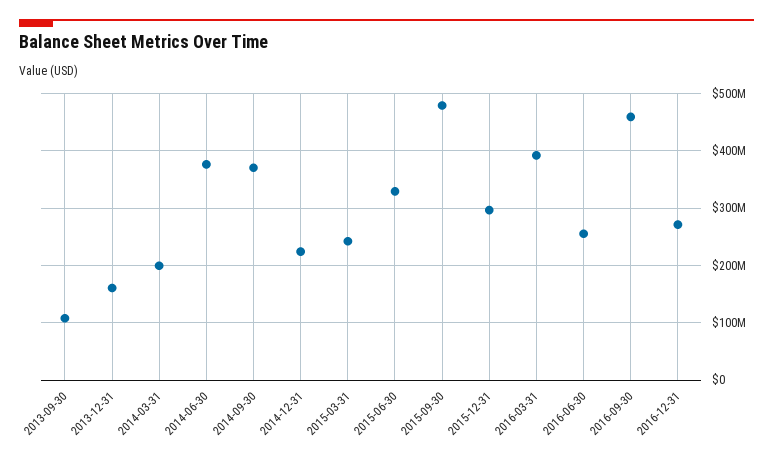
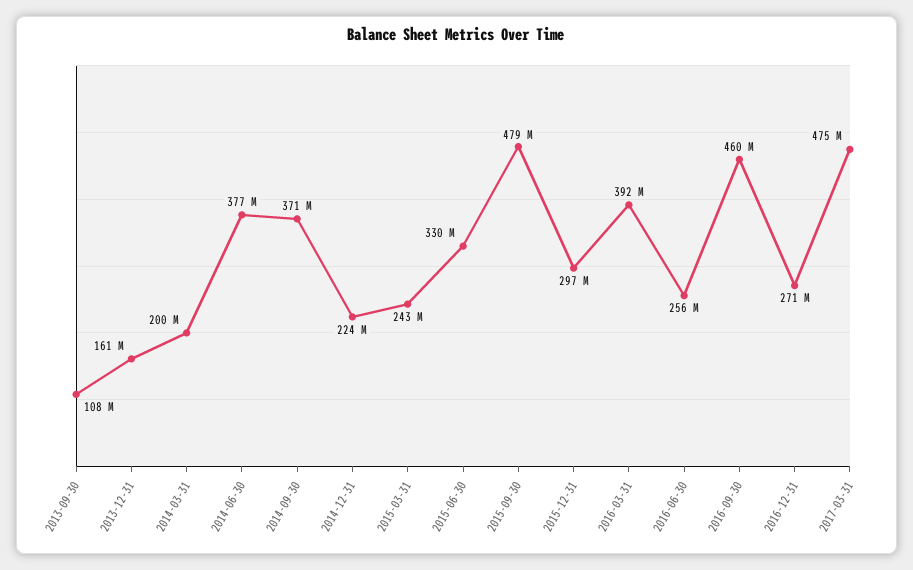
2017-03-31: none -> 475000000

